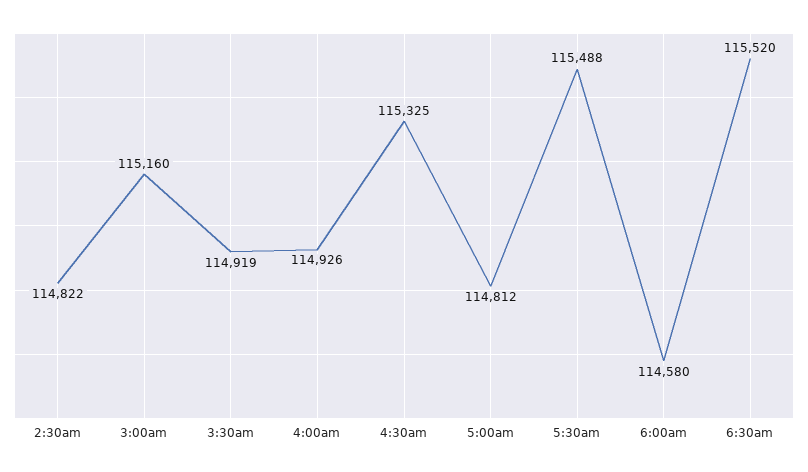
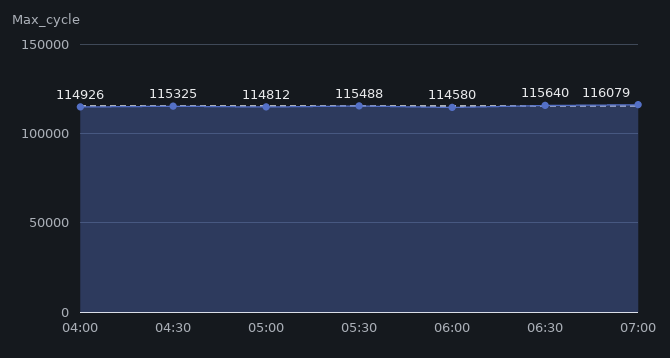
2:30am: 114822 -> none
3:00am: 115160 -> none
3:30am: 114919 -> none
6:30am: 115520 -> 115640
07:00: none -> 116079

